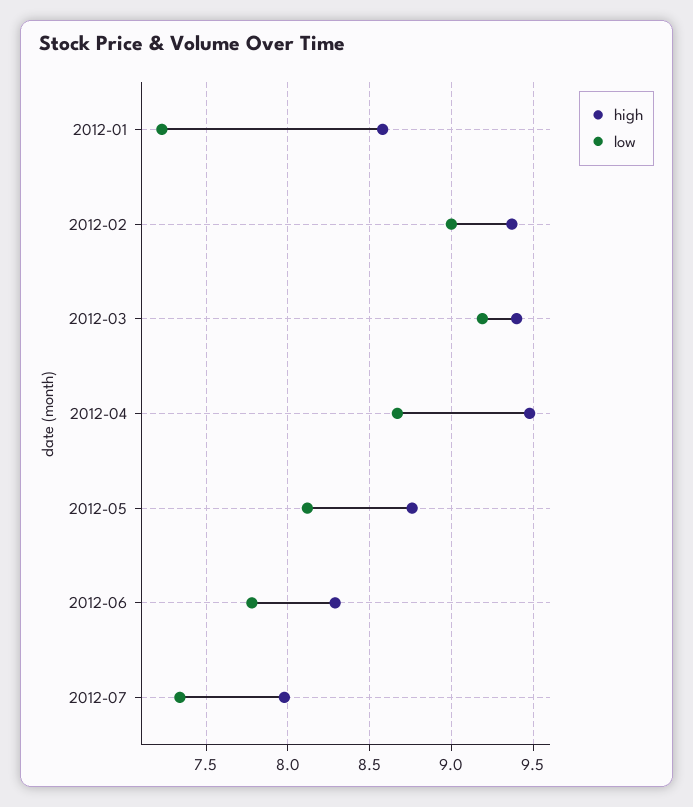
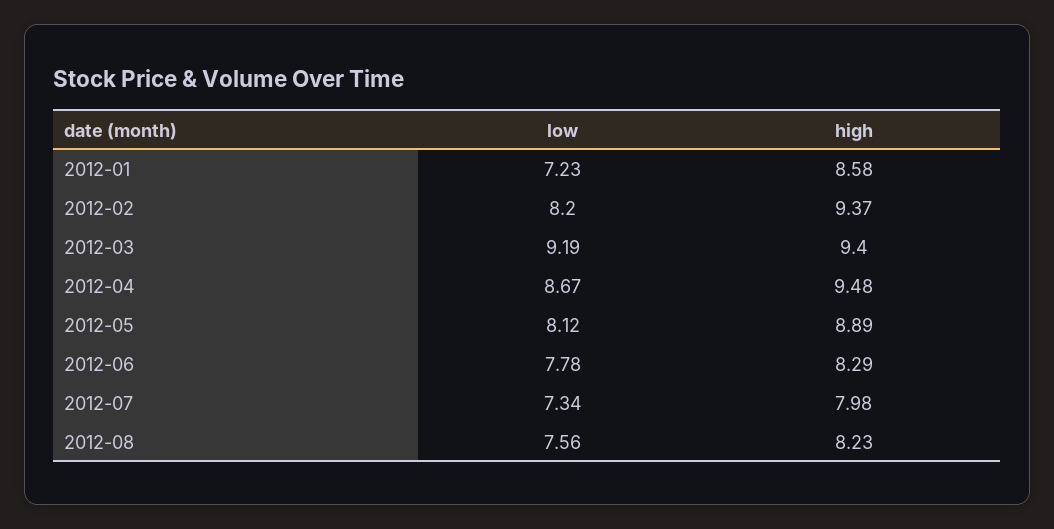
low, 2012-02: 9 -> 8.2
high, 2012-05: 8.75 -> 8.89
low, 2012-08: none -> 7.56
high, 2012-08: none -> 8.23

